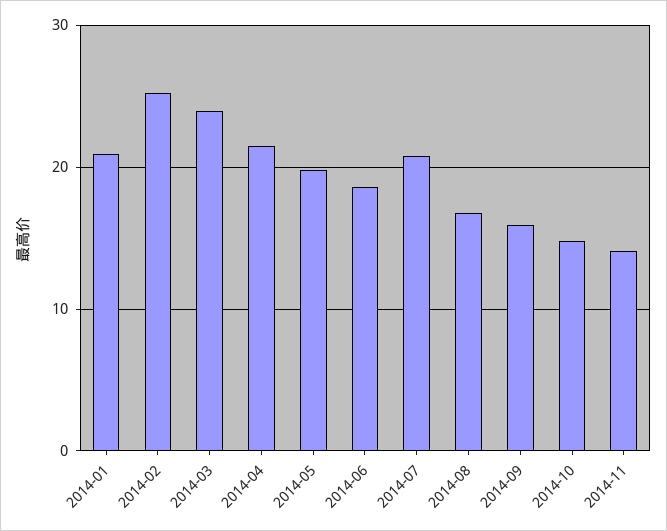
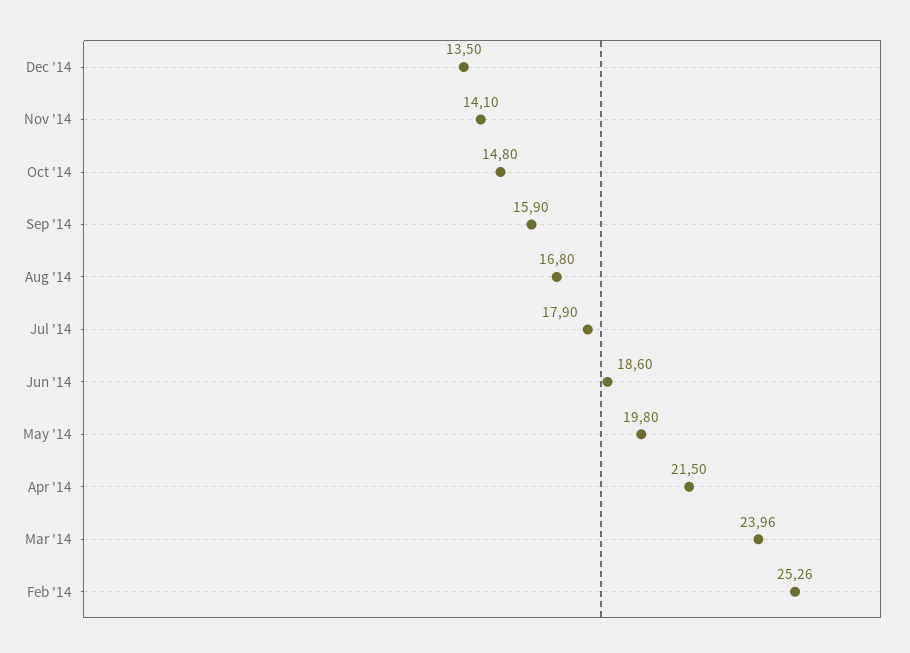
2014-01: 21 -> none
2014-07: 21 -> 17.9
Dec '14: none -> 13.5

